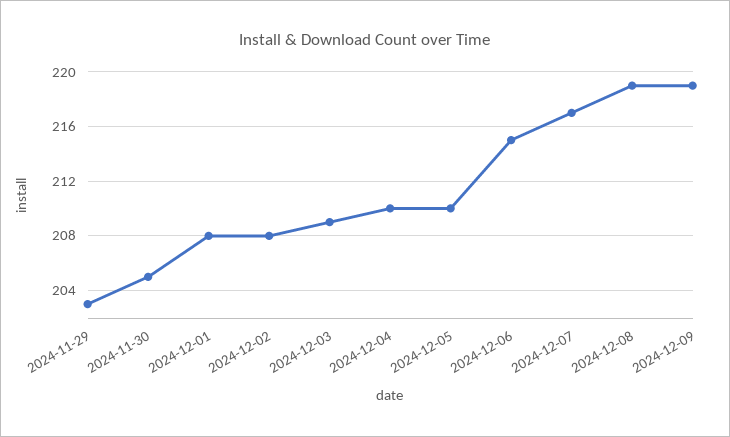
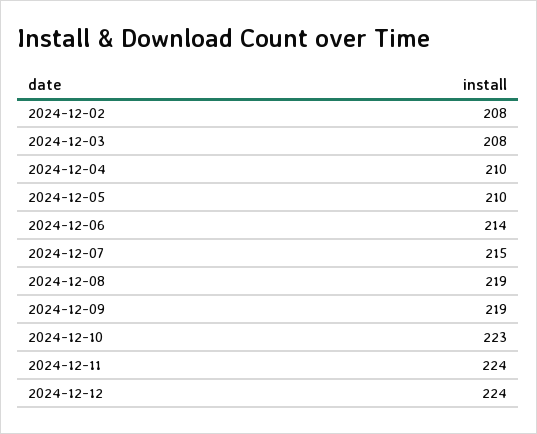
2024-11-29: 203 -> none
2024-11-30: 205 -> none
2024-12-01: 208 -> none
2024-12-03: 209 -> 208
2024-12-06: 215 -> 214
2024-12-07: 217 -> 215
2024-12-10: none -> 223
2024-12-11: none -> 224
2024-12-12: none -> 224

